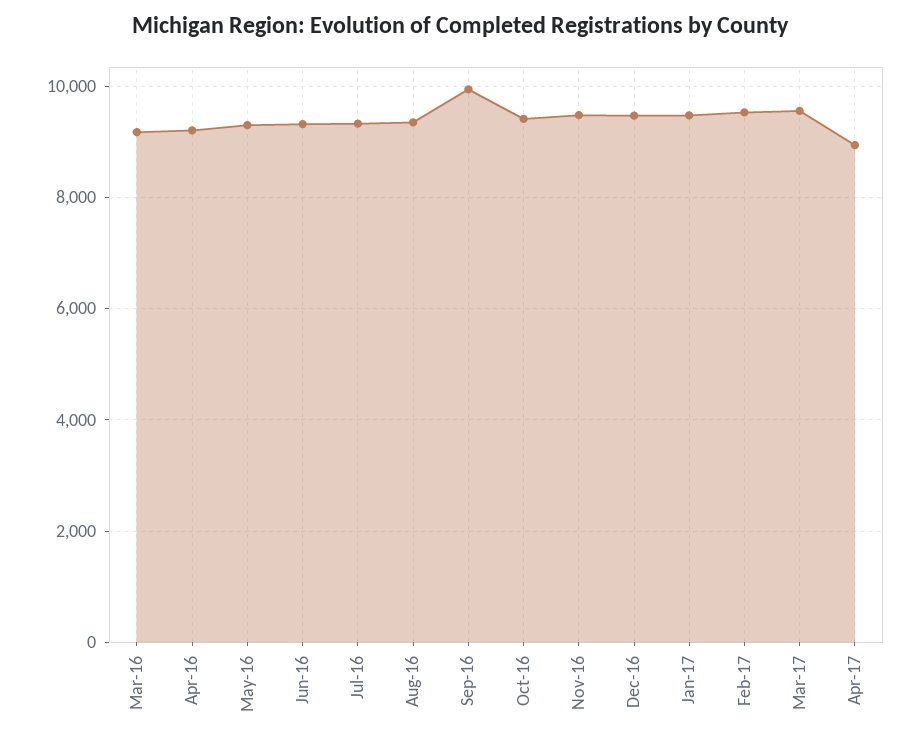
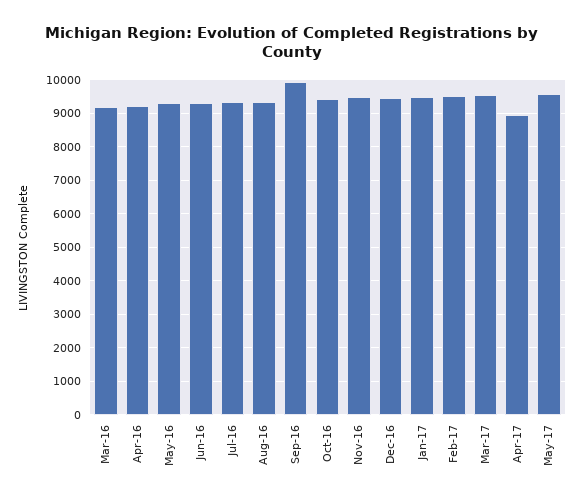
May-17: none -> 9600

